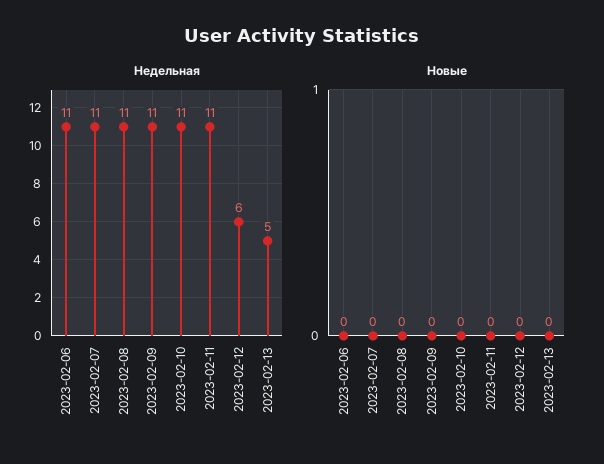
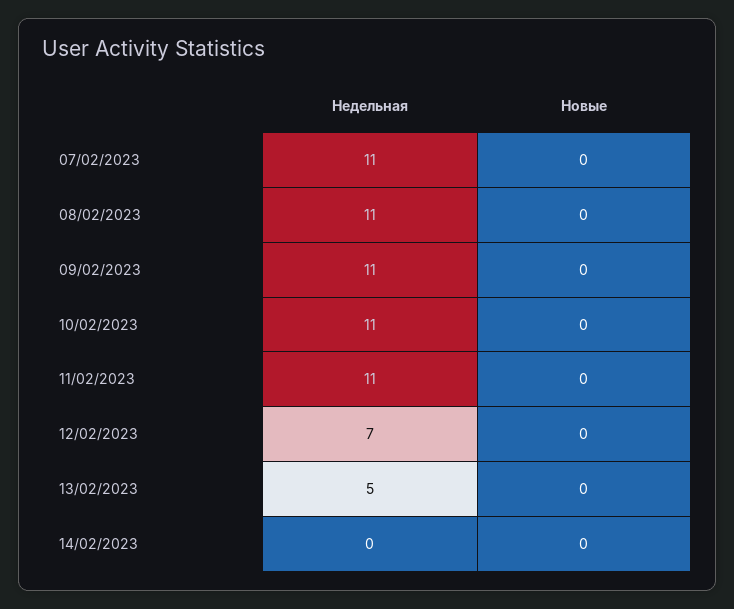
Недельная, 2023-02-06: 11 -> none
Недельная, 2023-02-12: 6 -> 7
Новые, 2023-02-06: 0 -> none
Недельная, 14/02/2023: none -> 0
Новые, 14/02/2023: none -> 0

